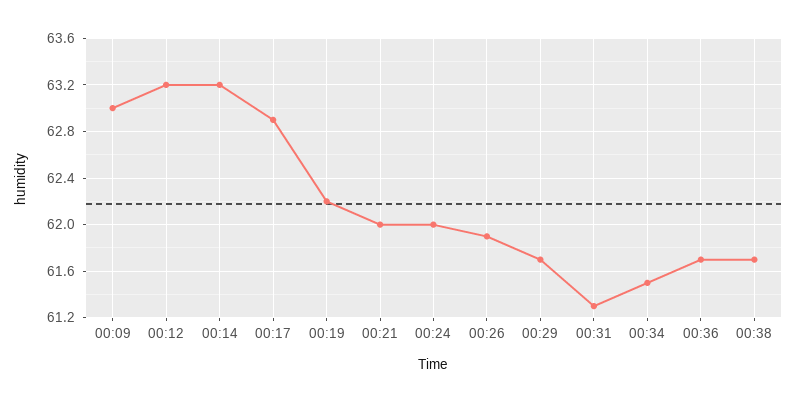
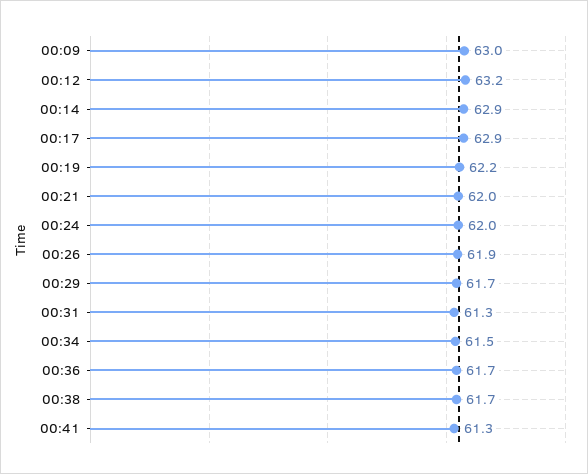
00:14: 63.2 -> 62.9
00:41: none -> 61.3

